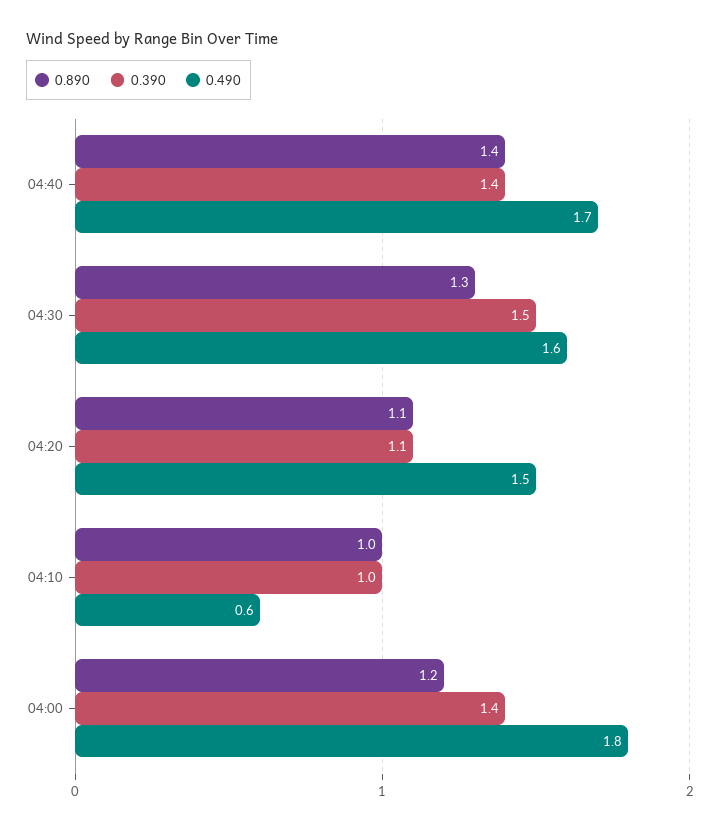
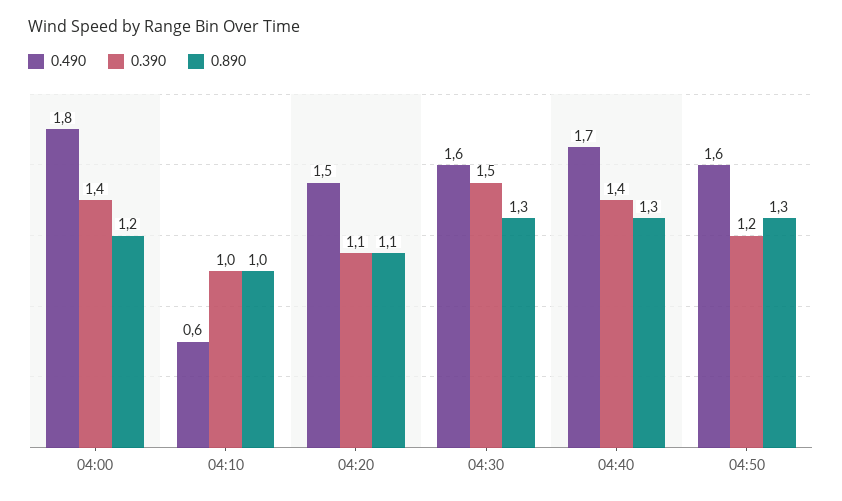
0.890, 04:40: 1.4 -> 1.3
0.490, 04:50: none -> 1.6
0.390, 04:50: none -> 1.2
0.890, 04:50: none -> 1.3

